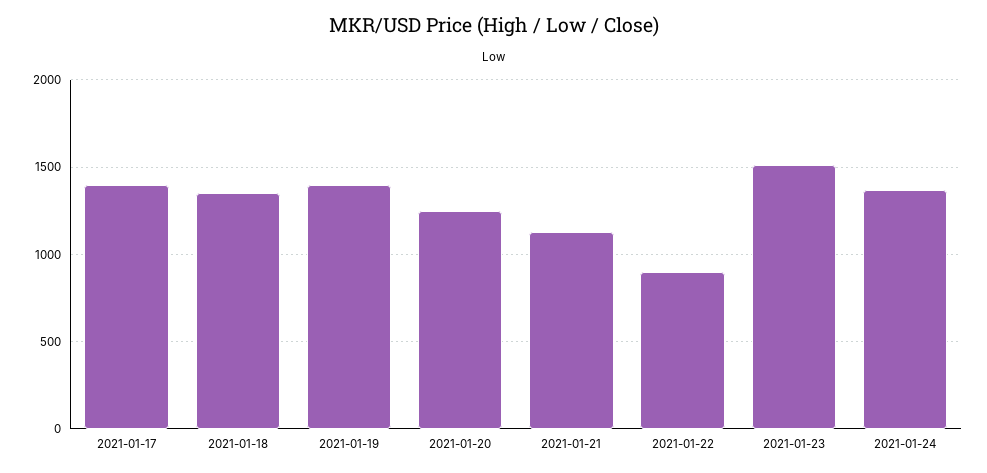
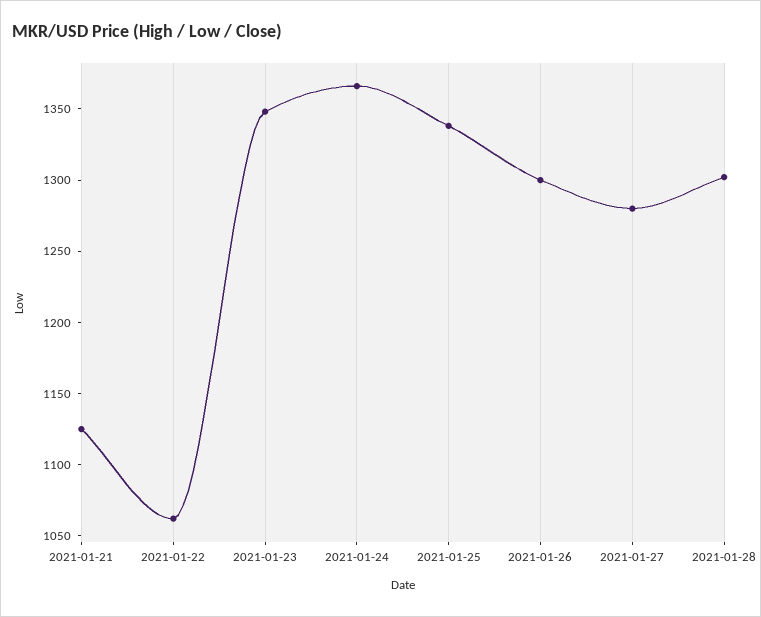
2021-01-17: 1400 -> none
2021-01-18: 1350 -> none
2021-01-19: 1400 -> none
2021-01-20: 1250 -> none
2021-01-22: 900 -> 1060
2021-01-23: 1500 -> 1350
2021-01-25: none -> 1340
2021-01-26: none -> 1300
2021-01-27: none -> 1280
2021-01-28: none -> 1300

